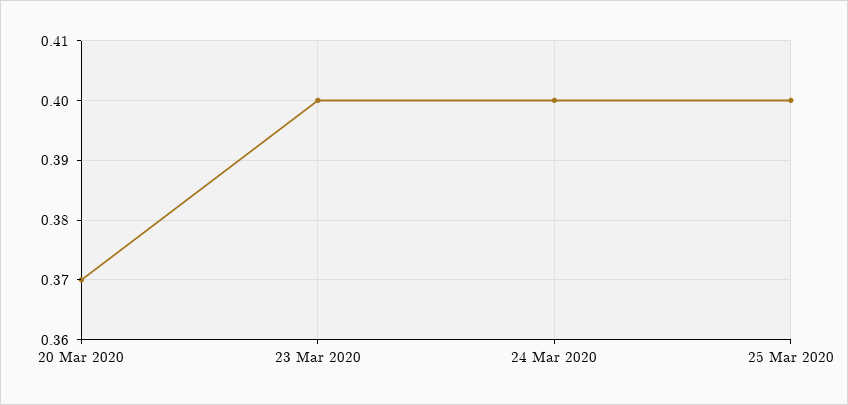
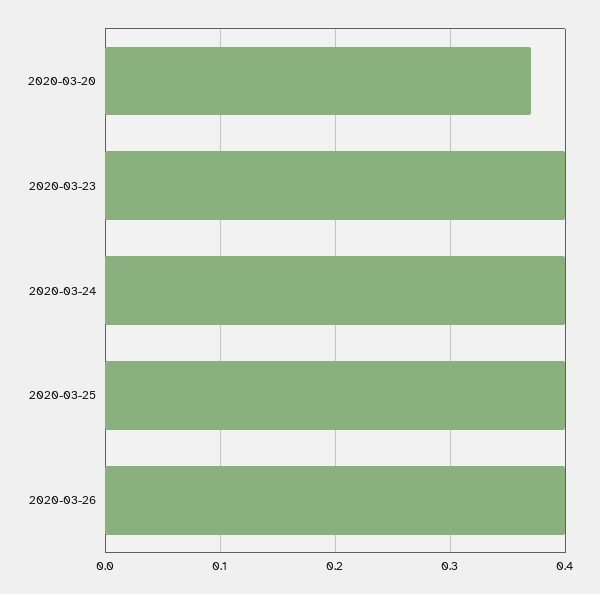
2020-03-26: none -> 0.4

